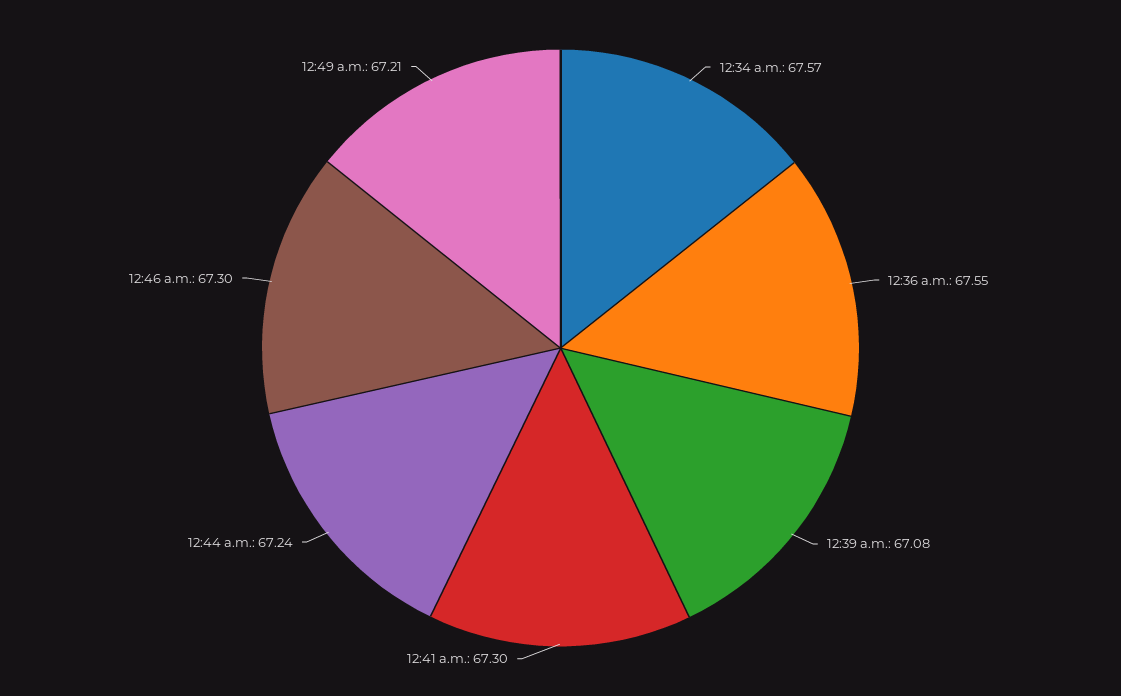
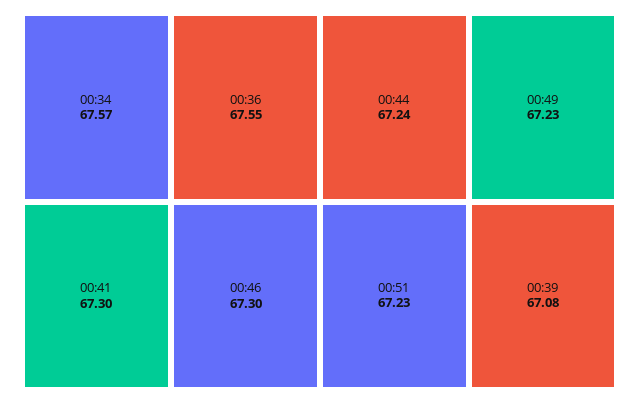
12:49 a.m.: 67.21 -> 67.23
00:51: none -> 67.23

